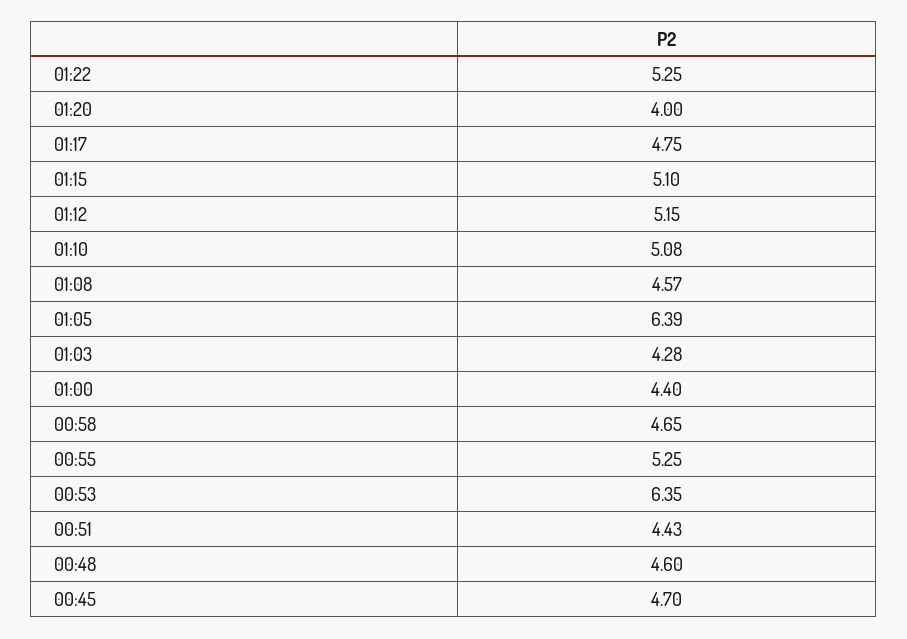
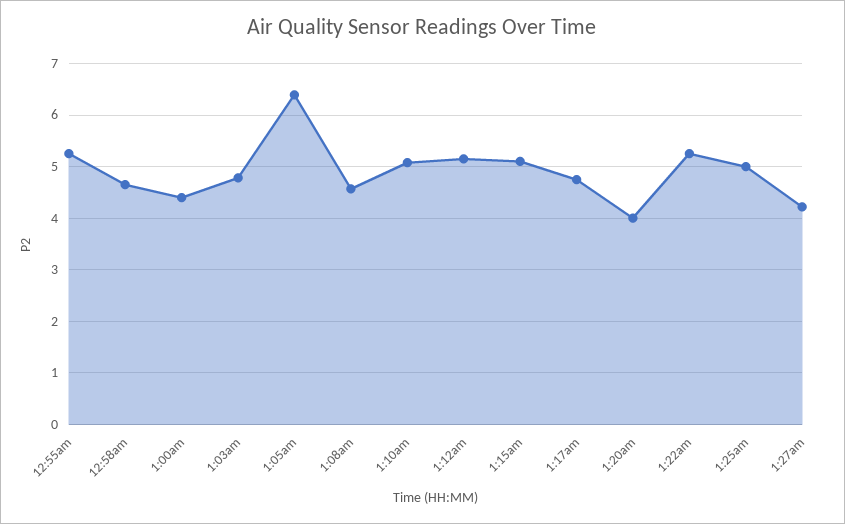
01:03: 4.28 -> 4.8
00:53: 6.35 -> none
00:51: 4.43 -> none
00:48: 4.6 -> none
00:45: 4.7 -> none
1:25am: none -> 5
1:27am: none -> 4.2

